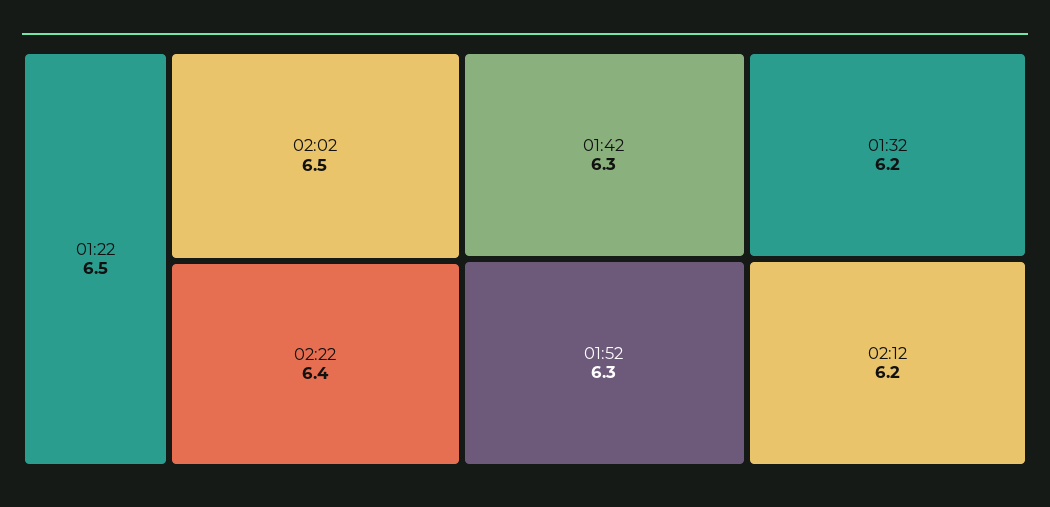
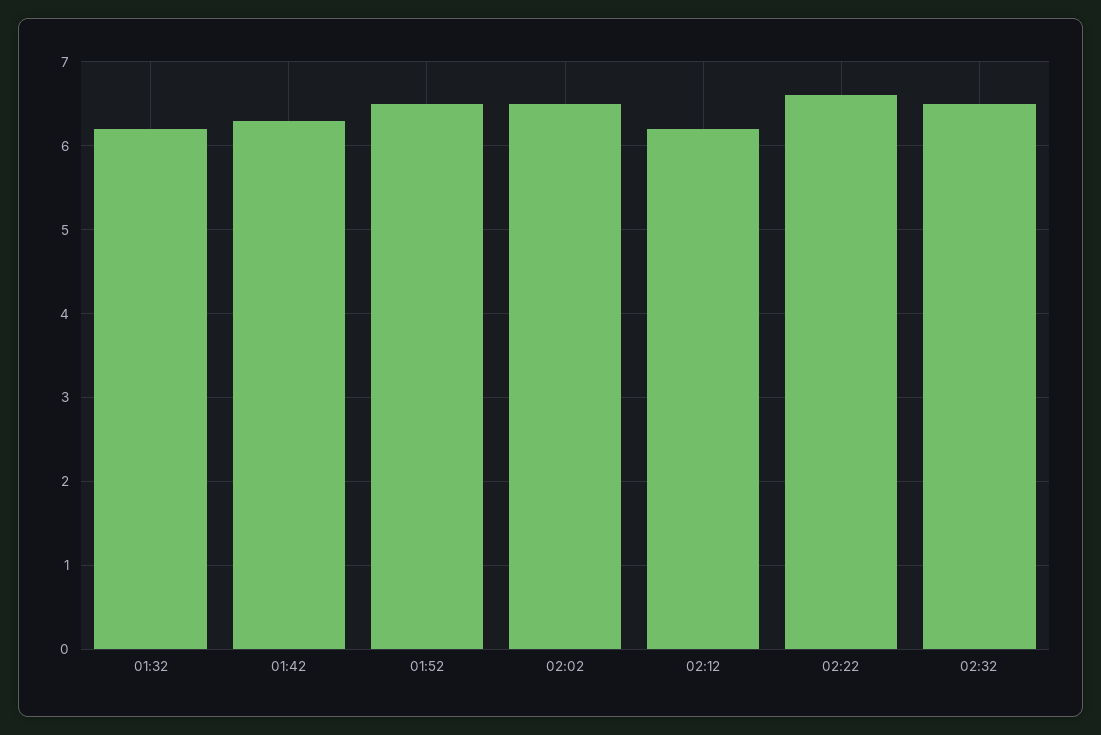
01:22: 6.5 -> none
02:22: 6.4 -> 6.6
01:52: 6.3 -> 6.5
02:32: none -> 6.5

